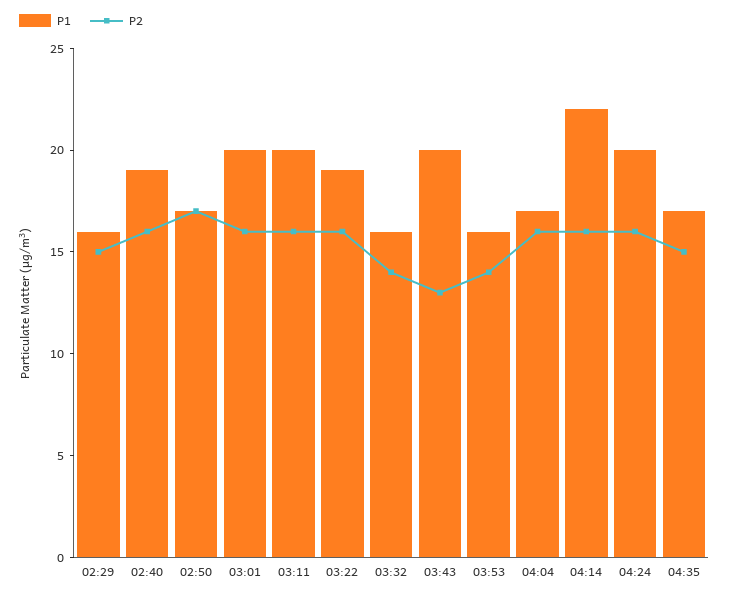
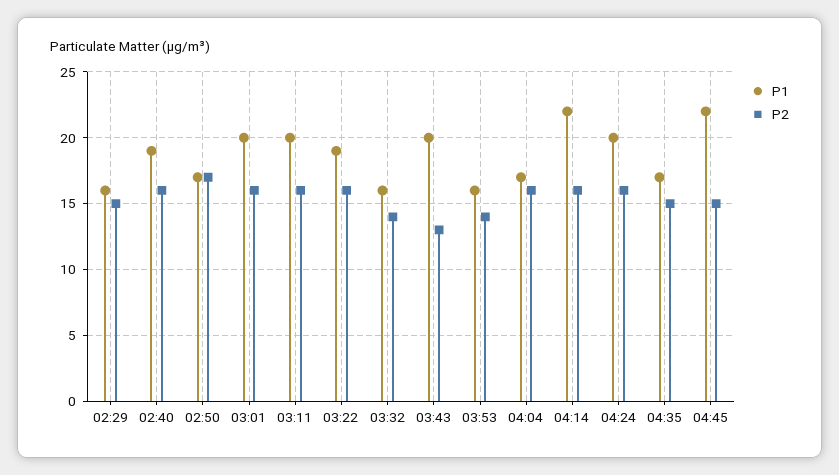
P1, 04:45: none -> 22
P2, 04:45: none -> 15

